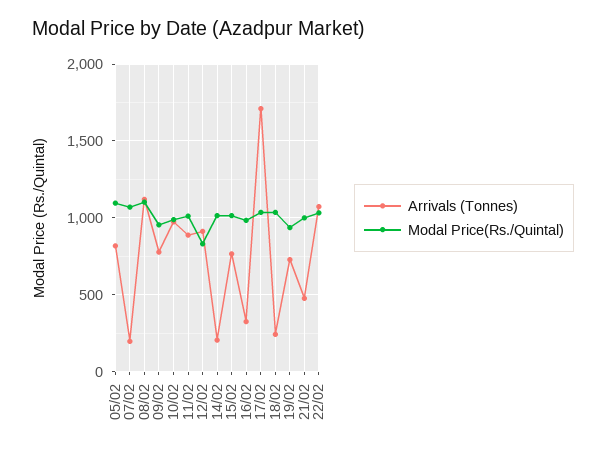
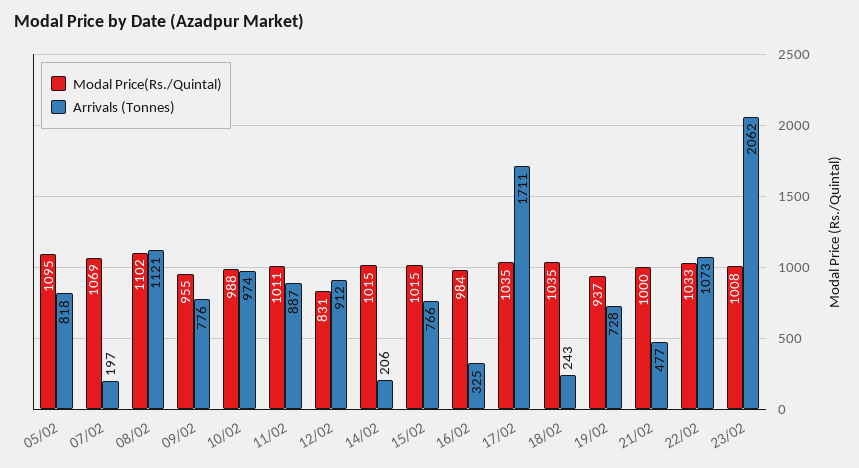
Modal Price(Rs./Quintal), 23/02: none -> 1008
Arrivals (Tonnes), 23/02: none -> 2062

